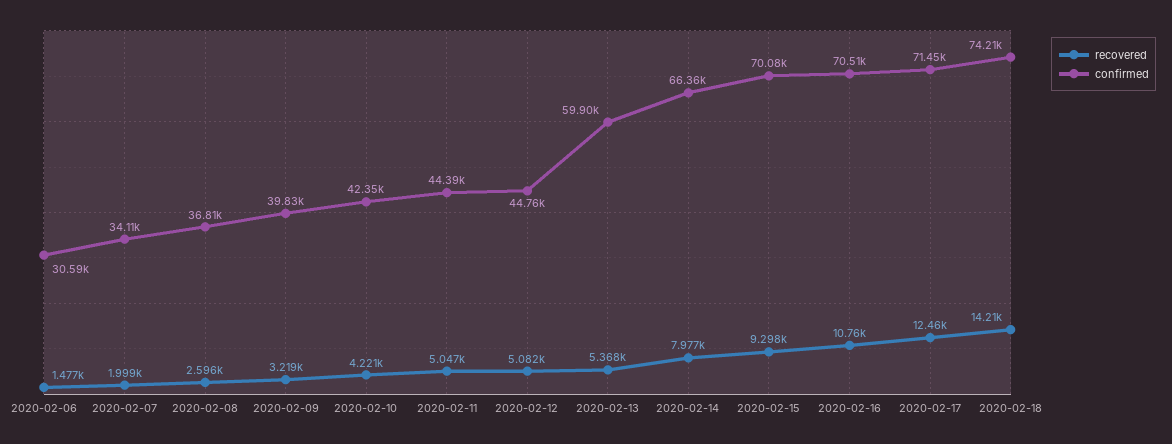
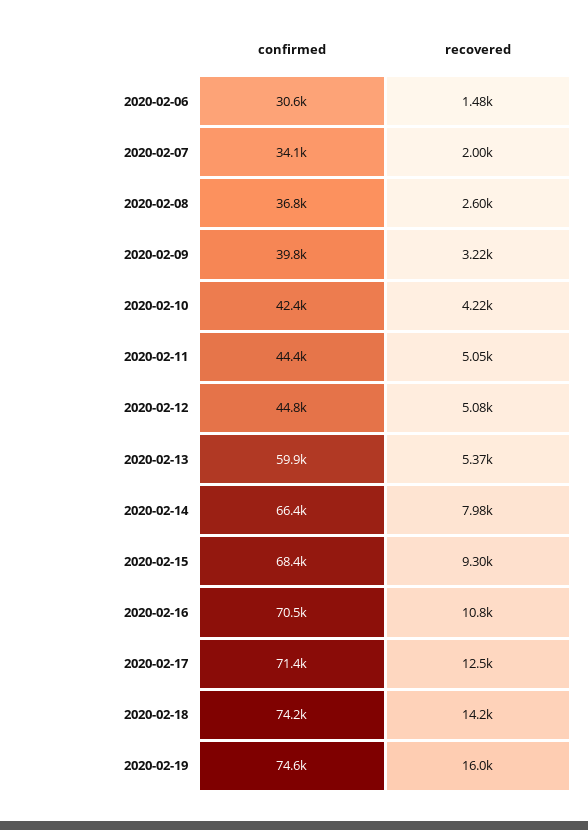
confirmed, 2020-02-15: 70080 -> 68400
confirmed, 2020-02-19: none -> 74600
recovered, 2020-02-19: none -> 16000

